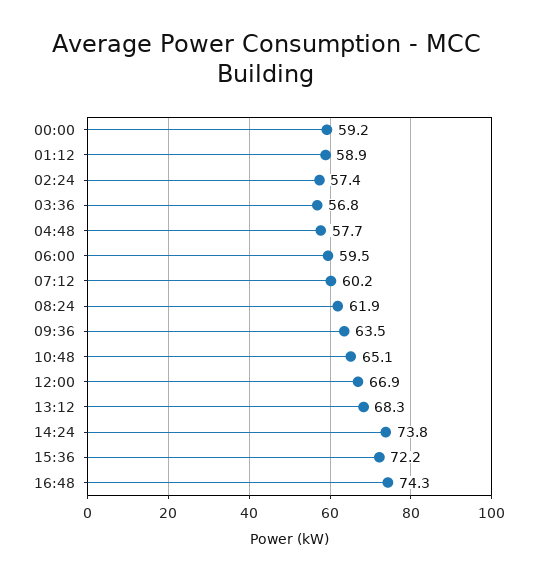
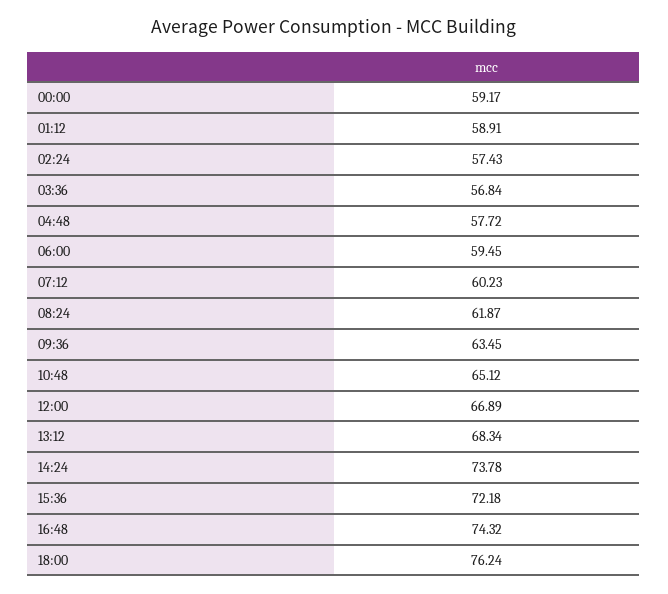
18:00: none -> 76.24

